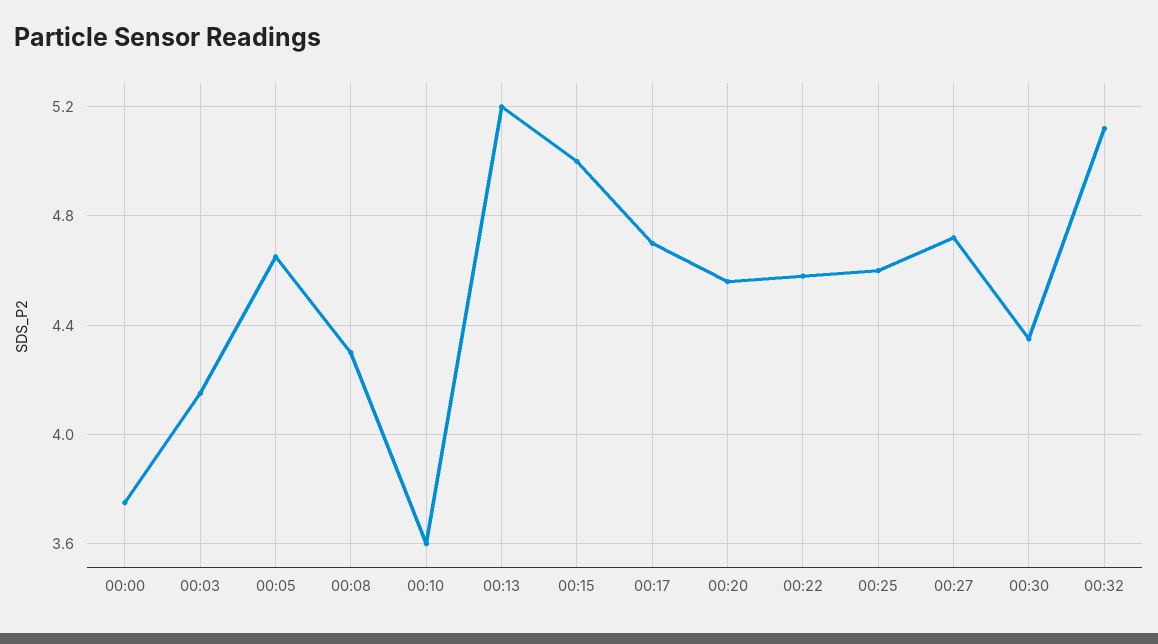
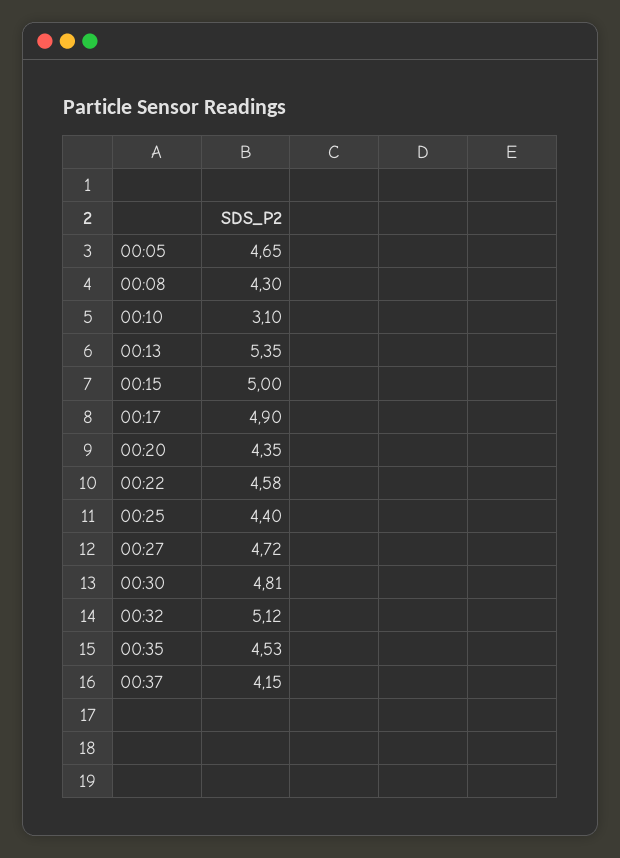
00:00: 3.75 -> none
00:03: 4.15 -> none
00:10: 3.6 -> 3.1
00:13: 5.2 -> 5.35
00:17: 4.7 -> 4.9
00:20: 4.55 -> 4.35
00:25: 4.6 -> 4.4
00:30: 4.35 -> 4.81
00:35: none -> 4.53
00:37: none -> 4.15

